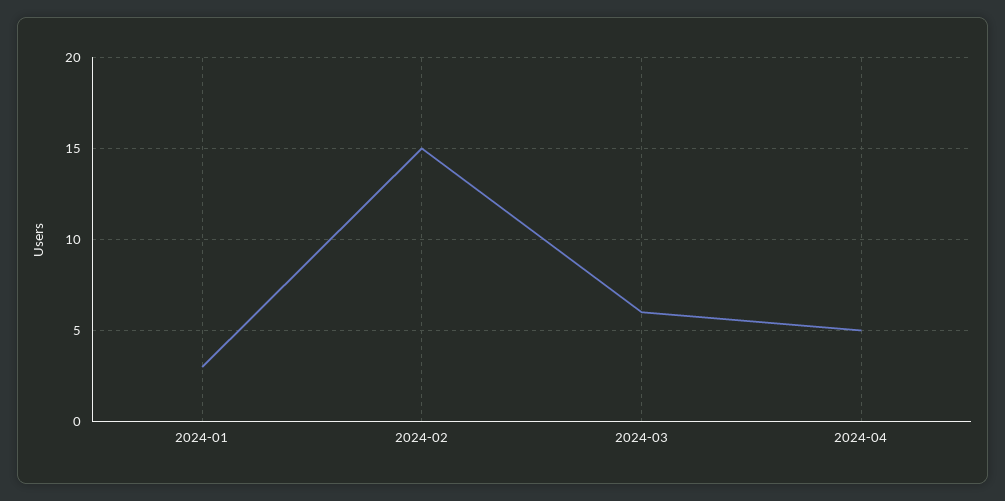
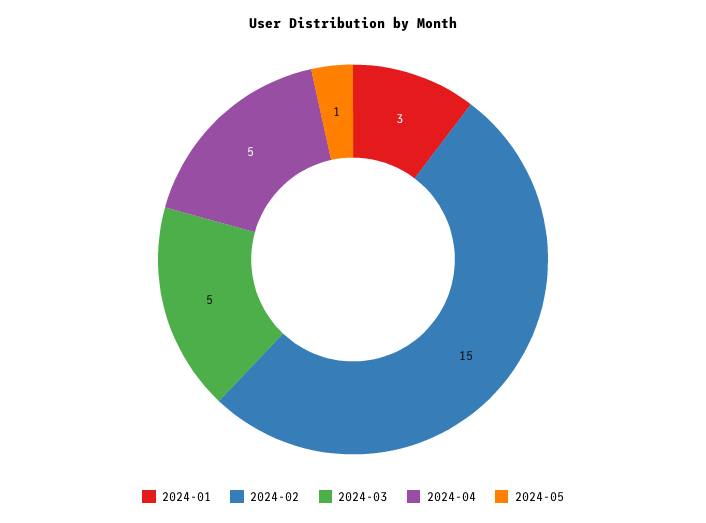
2024-03: 6 -> 5
2024-05: none -> 1

